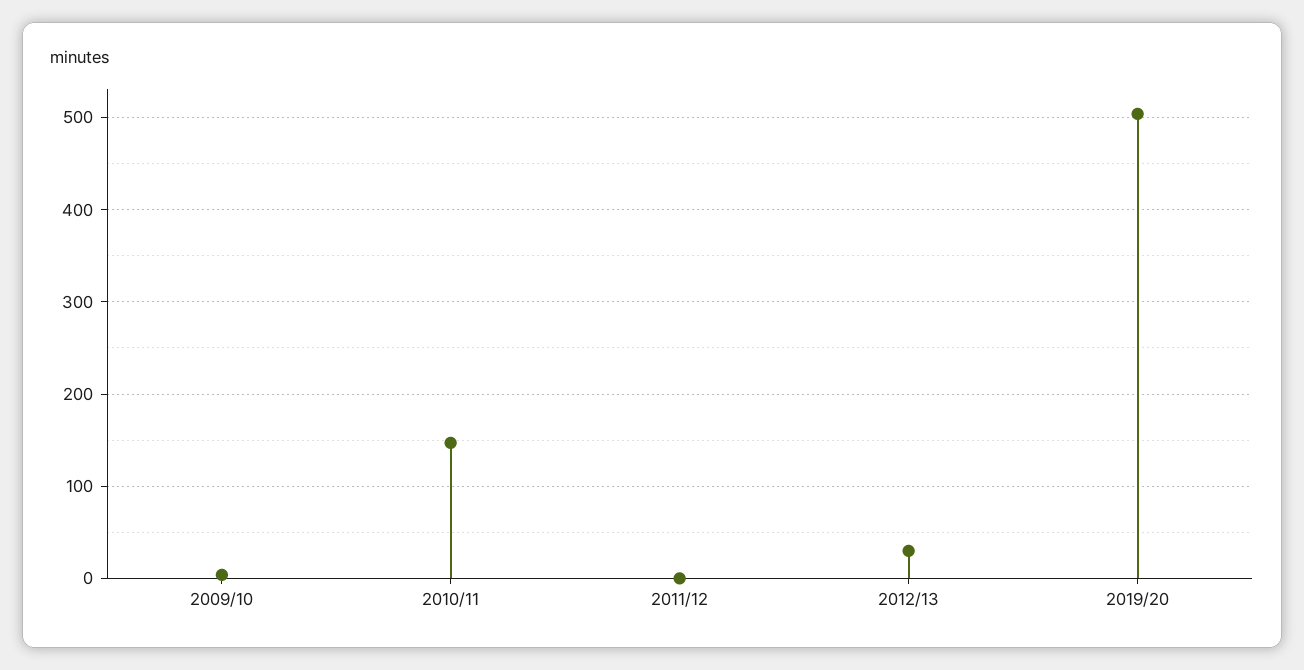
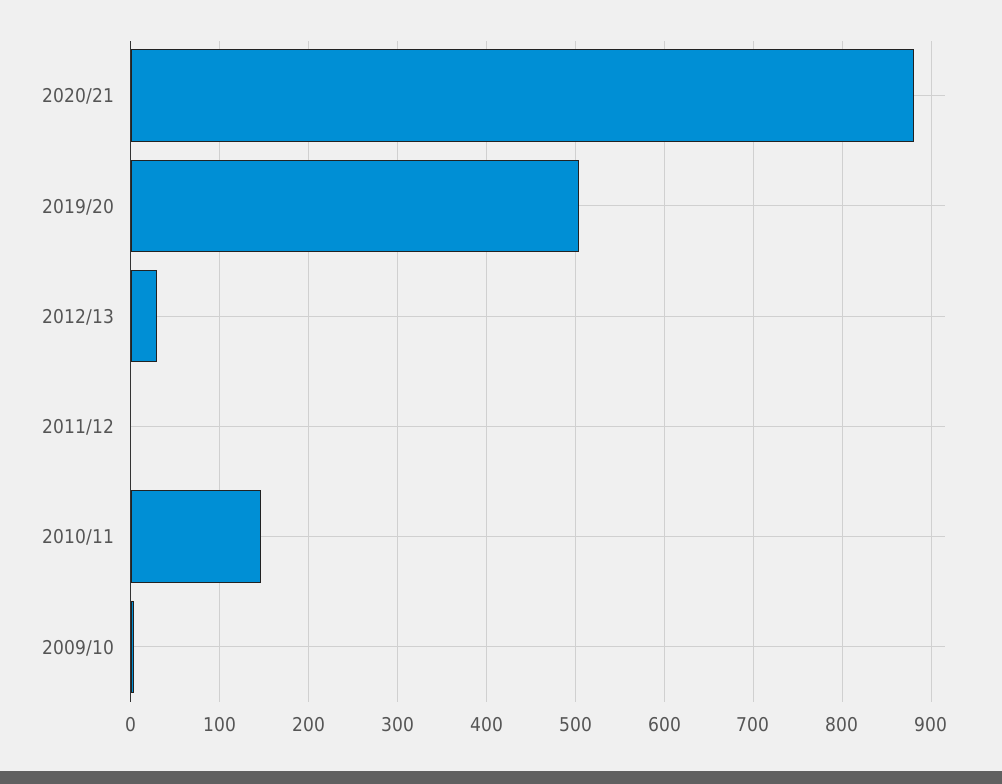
2020/21: none -> 880

